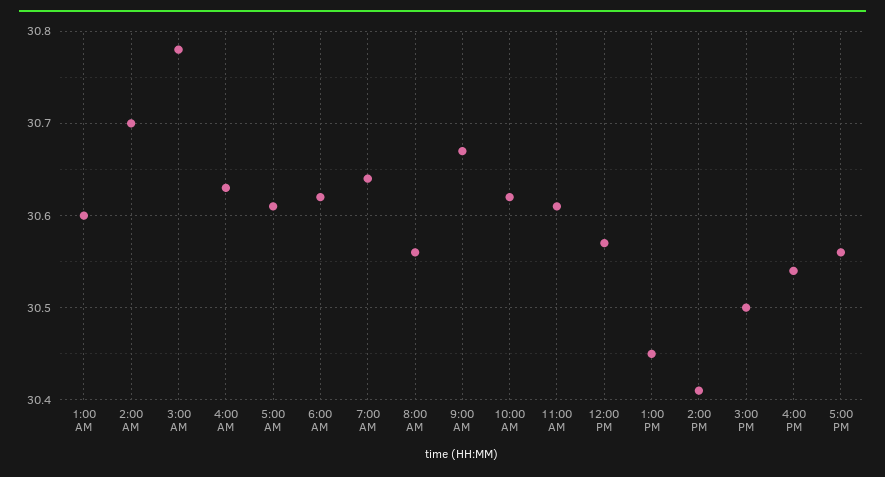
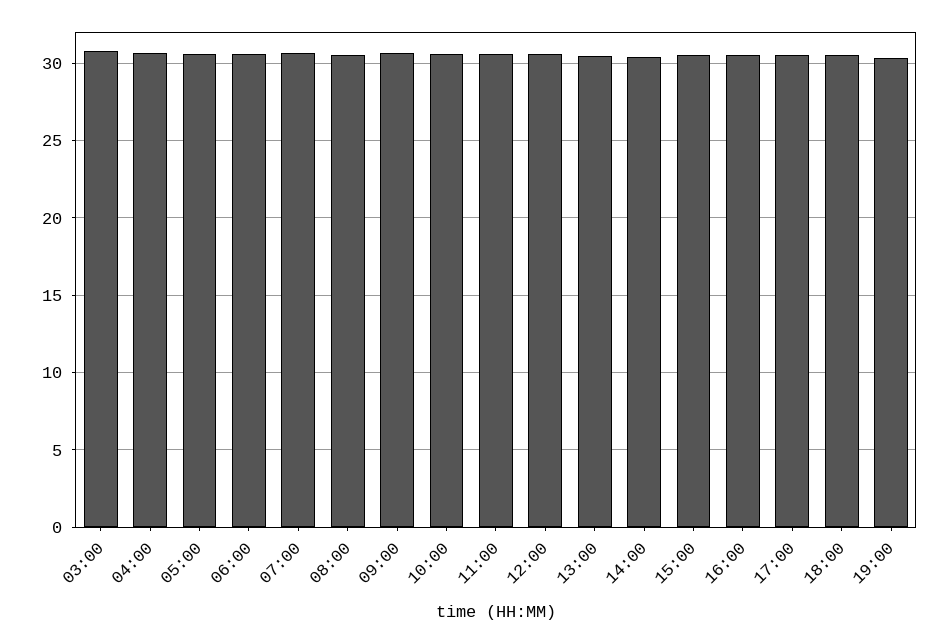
1:00 AM: 30.6 -> none
2:00 AM: 30.7 -> none
18:00: none -> 30.5
19:00: none -> 30.5

